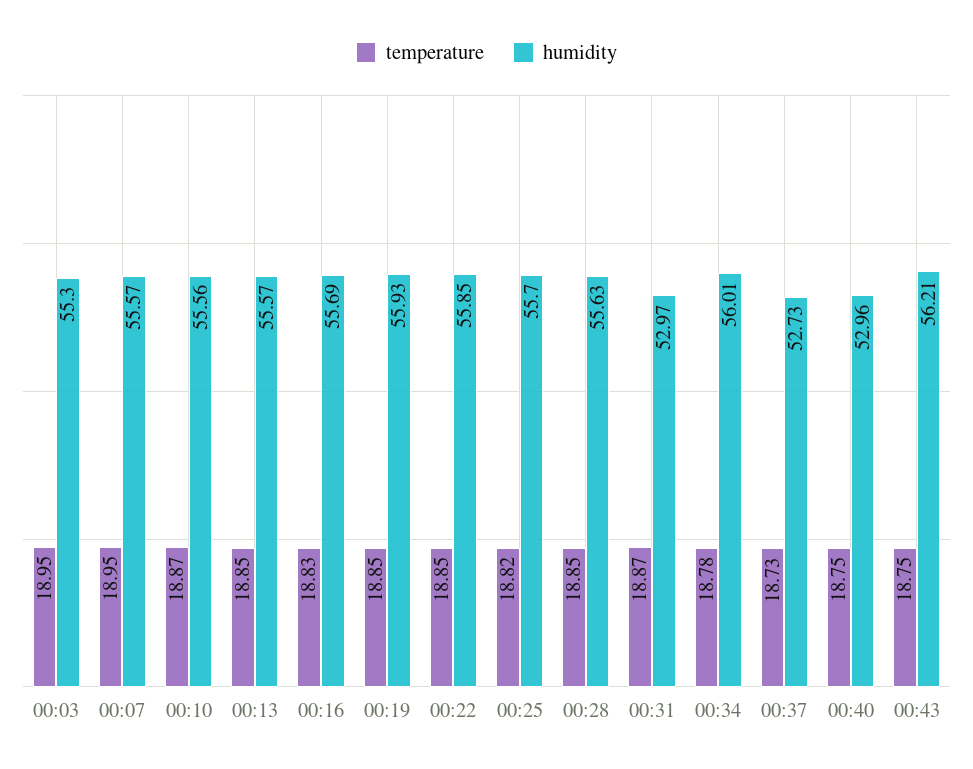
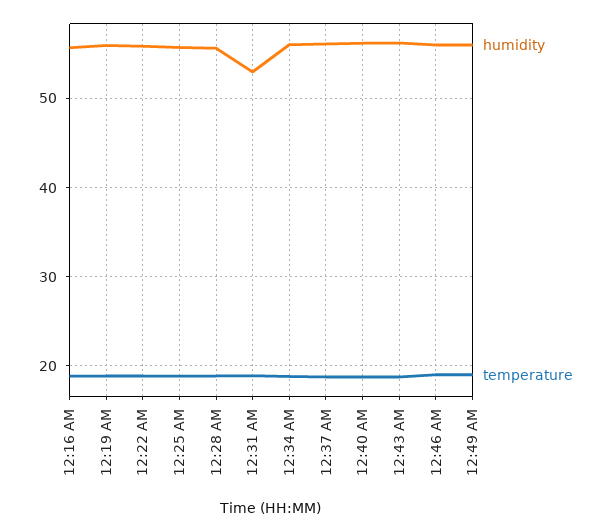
temperature, 00:03: 18.95 -> none
humidity, 00:03: 55.3 -> none
temperature, 00:07: 18.95 -> none
humidity, 00:07: 55.57 -> none
temperature, 00:10: 18.87 -> none
humidity, 00:10: 55.56 -> none
temperature, 00:13: 18.85 -> none
humidity, 00:13: 55.57 -> none
humidity, 00:37: 52.73 -> 56
humidity, 00:40: 52.96 -> 56
humidity, 12:46 AM: none -> 56
temperature, 12:46 AM: none -> 19
humidity, 12:49 AM: none -> 56
temperature, 12:49 AM: none -> 19

